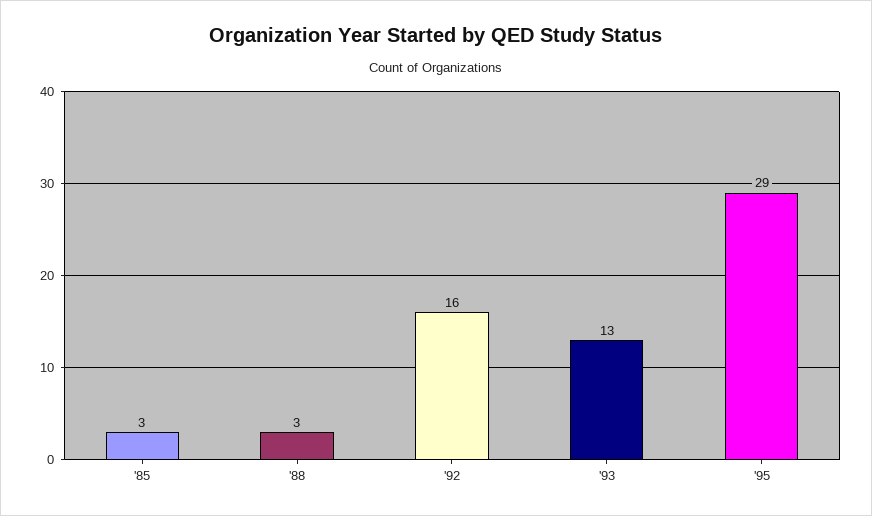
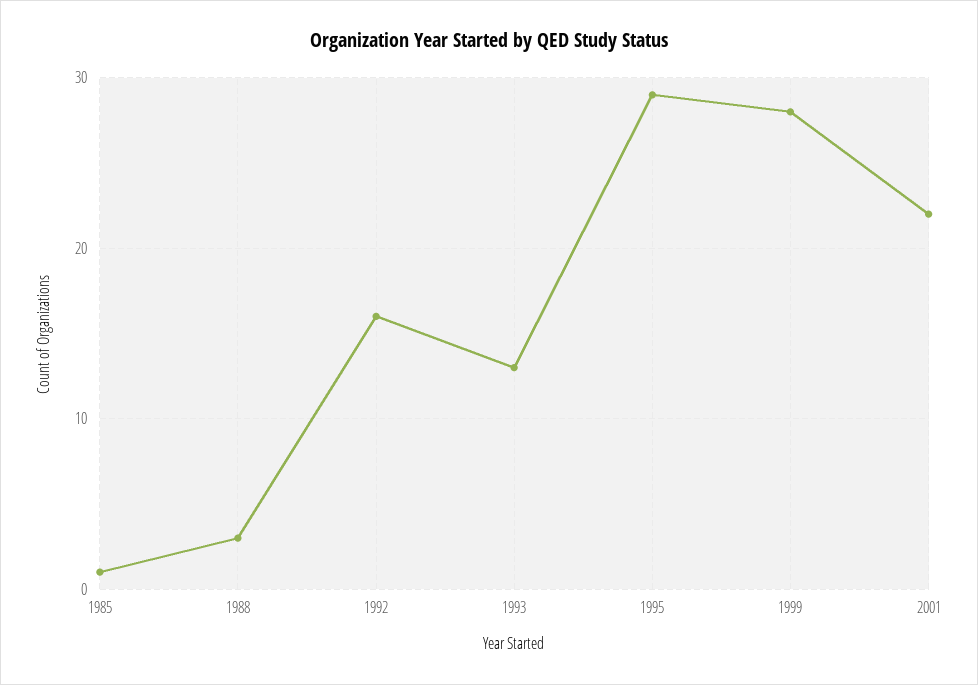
'85: 3 -> 1
1999: none -> 28
2001: none -> 22

